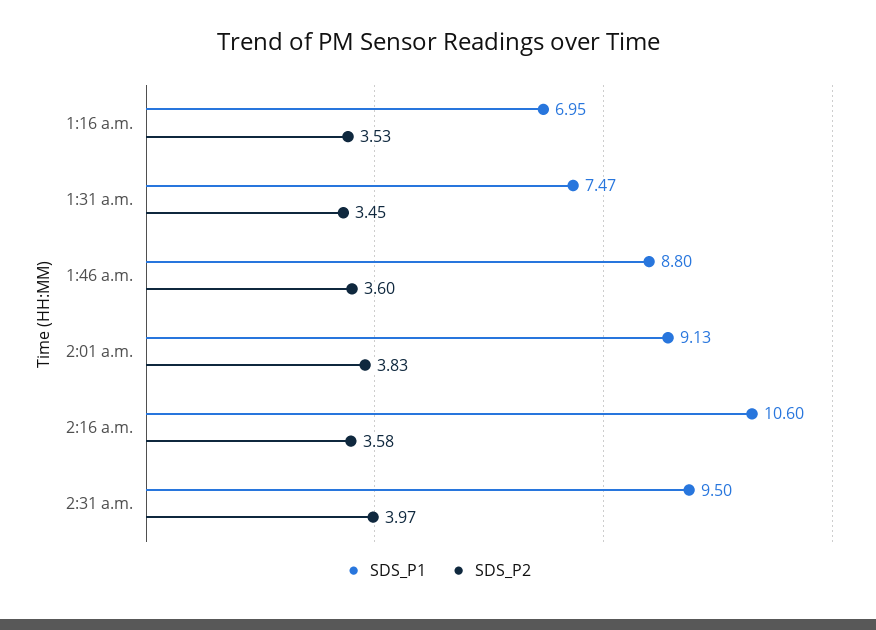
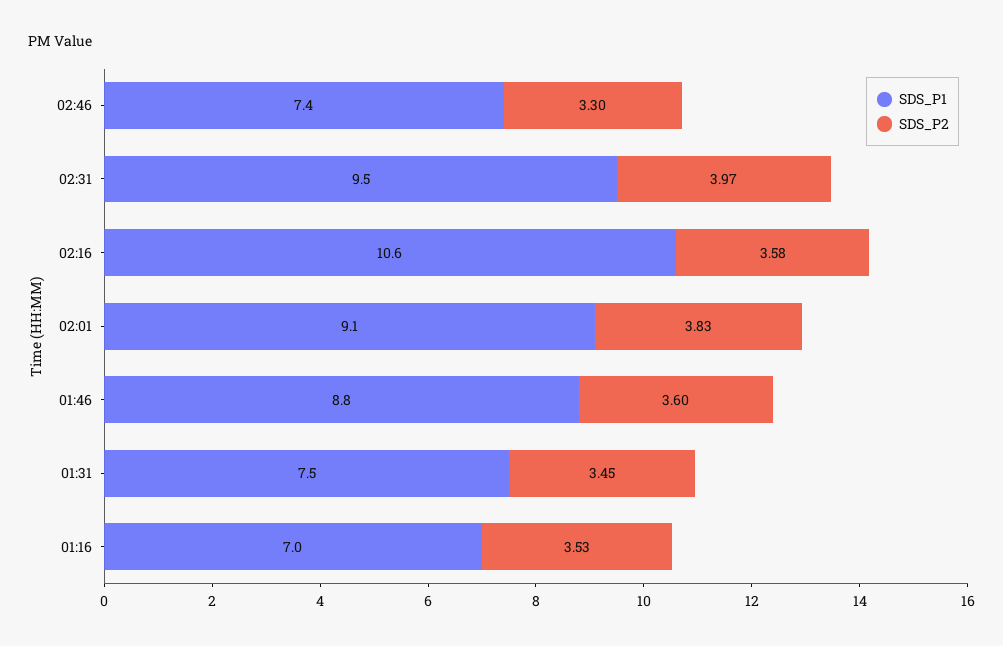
SDS_P1, 02:46: none -> 7.4
SDS_P2, 02:46: none -> 3.3

